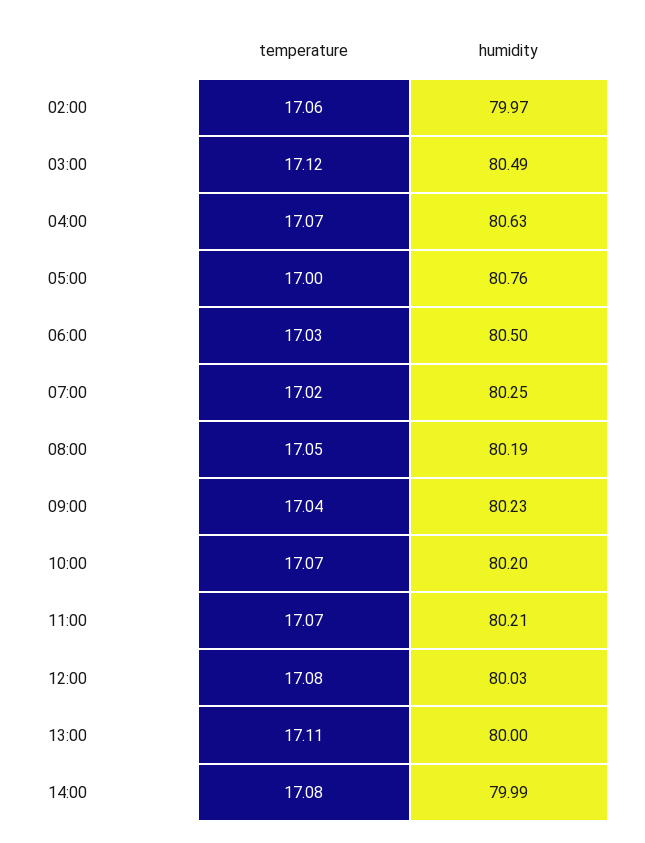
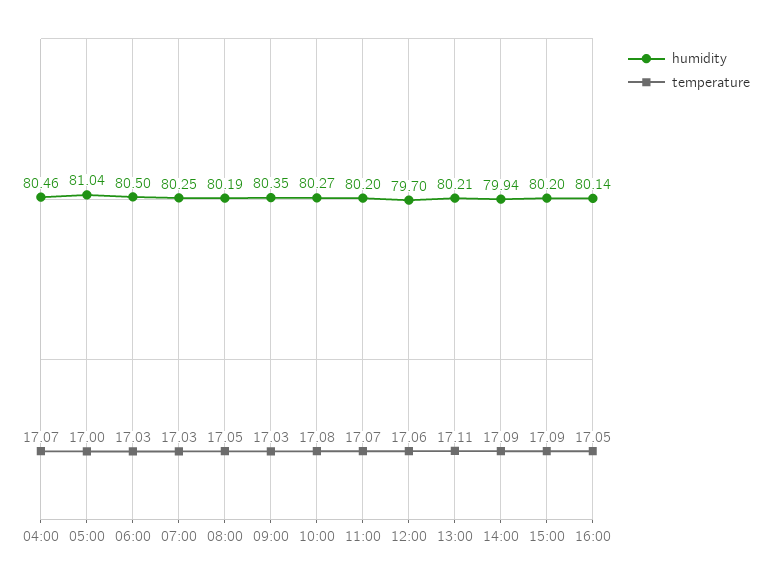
temperature, 02:00: 17.06 -> none
humidity, 02:00: 79.97 -> none
temperature, 03:00: 17.12 -> none
humidity, 03:00: 80.49 -> none
humidity, 04:00: 80.63 -> 80.46
humidity, 05:00: 80.76 -> 81.04
temperature, 07:00: 17.02 -> 17.03
temperature, 09:00: 17.04 -> 17.03
humidity, 09:00: 80.23 -> 80.35
temperature, 10:00: 17.07 -> 17.08
humidity, 10:00: 80.2 -> 80.27
humidity, 11:00: 80.21 -> 80.2
temperature, 12:00: 17.08 -> 17.06
humidity, 12:00: 80.03 -> 79.7
humidity, 13:00: 80 -> 80.21
temperature, 14:00: 17.08 -> 17.09
humidity, 14:00: 79.99 -> 79.94
humidity, 15:00: none -> 80.2
temperature, 15:00: none -> 17.09
humidity, 16:00: none -> 80.14
temperature, 16:00: none -> 17.05

